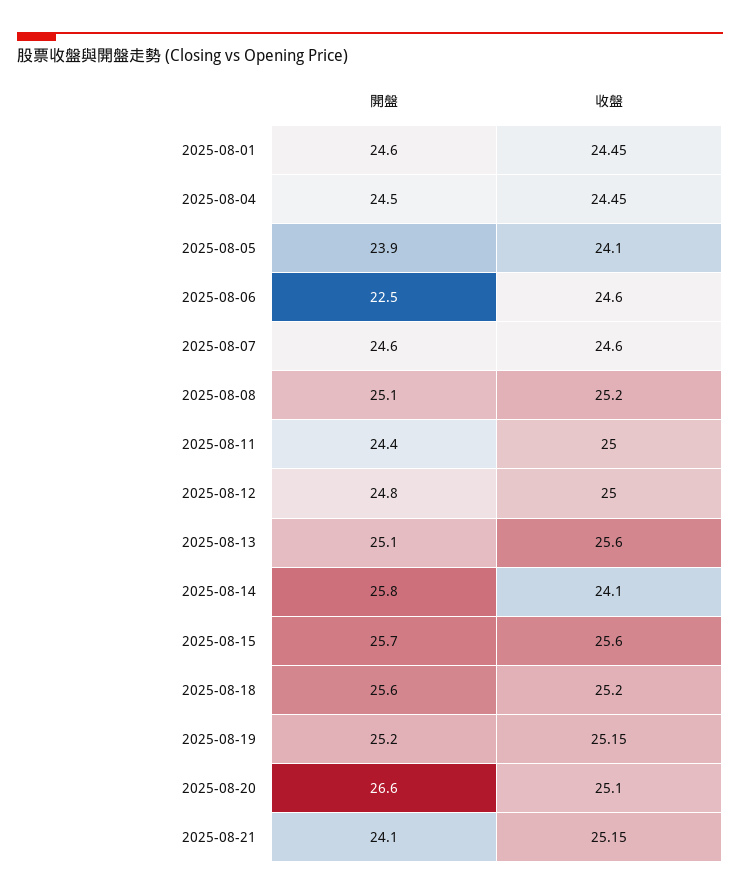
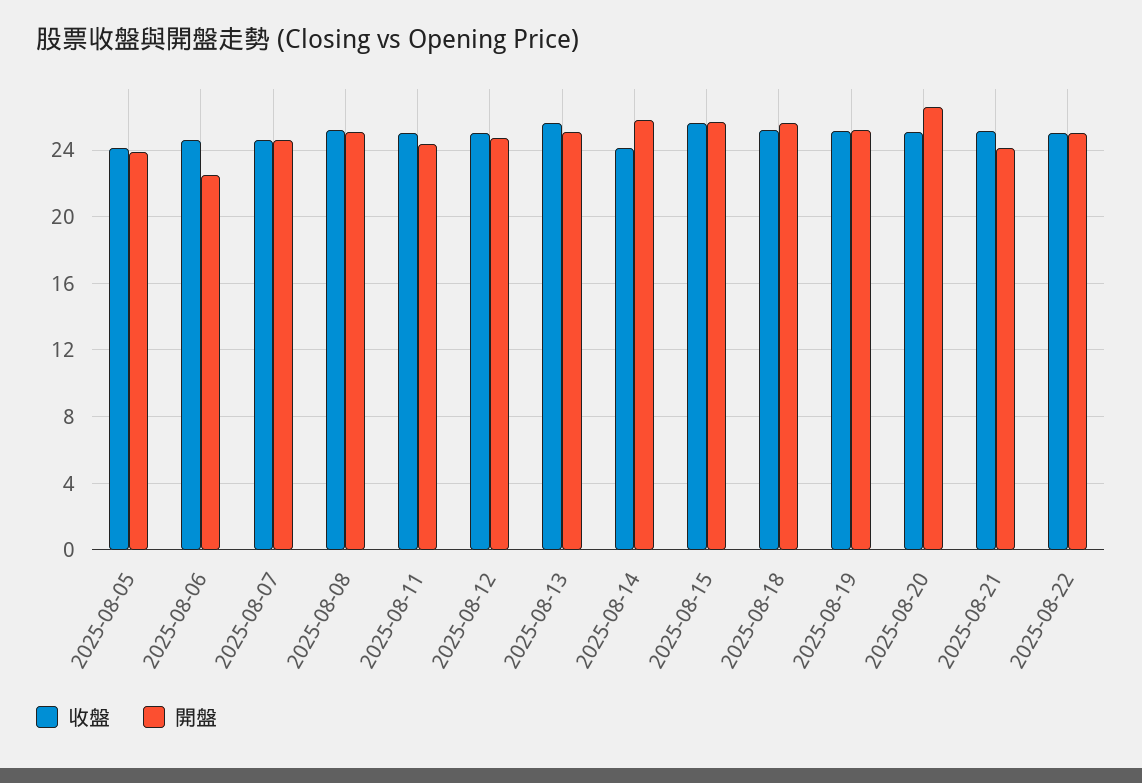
開盤, 2025-08-01: 24.6 -> none
收盤, 2025-08-01: 24.45 -> none
開盤, 2025-08-04: 24.5 -> none
收盤, 2025-08-04: 24.45 -> none
收盤, 2025-08-22: none -> 25
開盤, 2025-08-22: none -> 25

